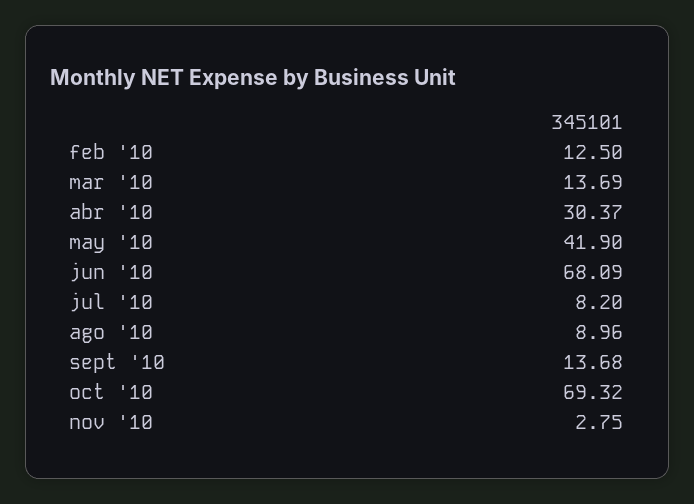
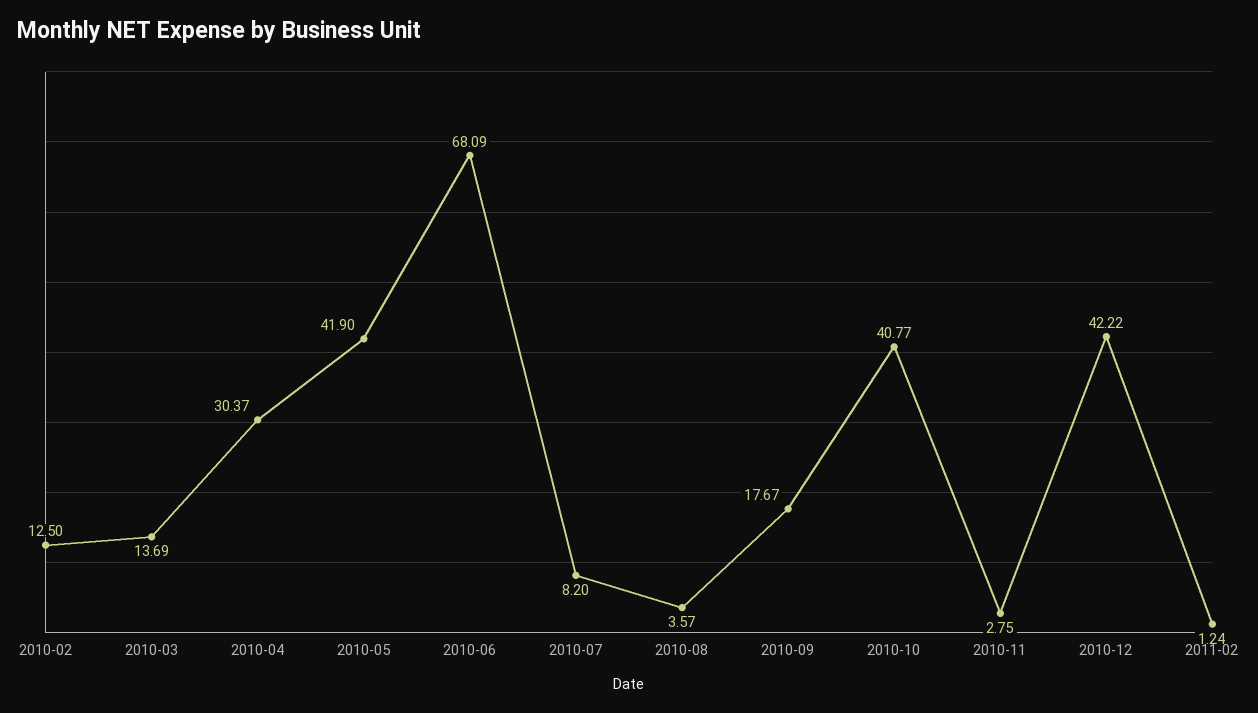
ago '10: 8.96 -> 3.57
sept '10: 13.68 -> 17.67
oct '10: 69.32 -> 40.77
2010-12: none -> 42.22
2011-02: none -> 1.24

